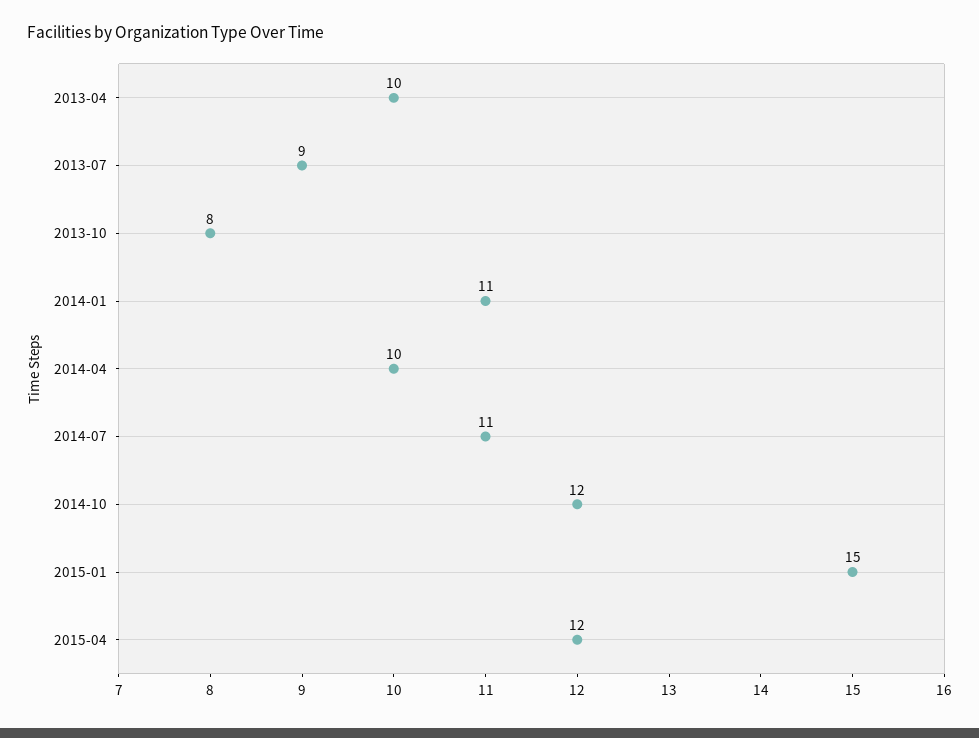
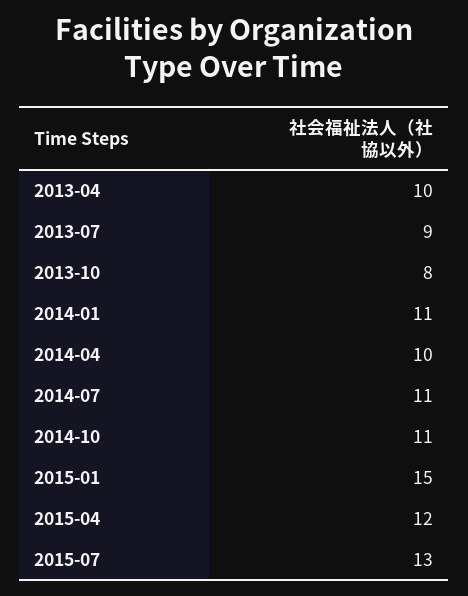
2014-10: 12 -> 11
2015-07: none -> 13

